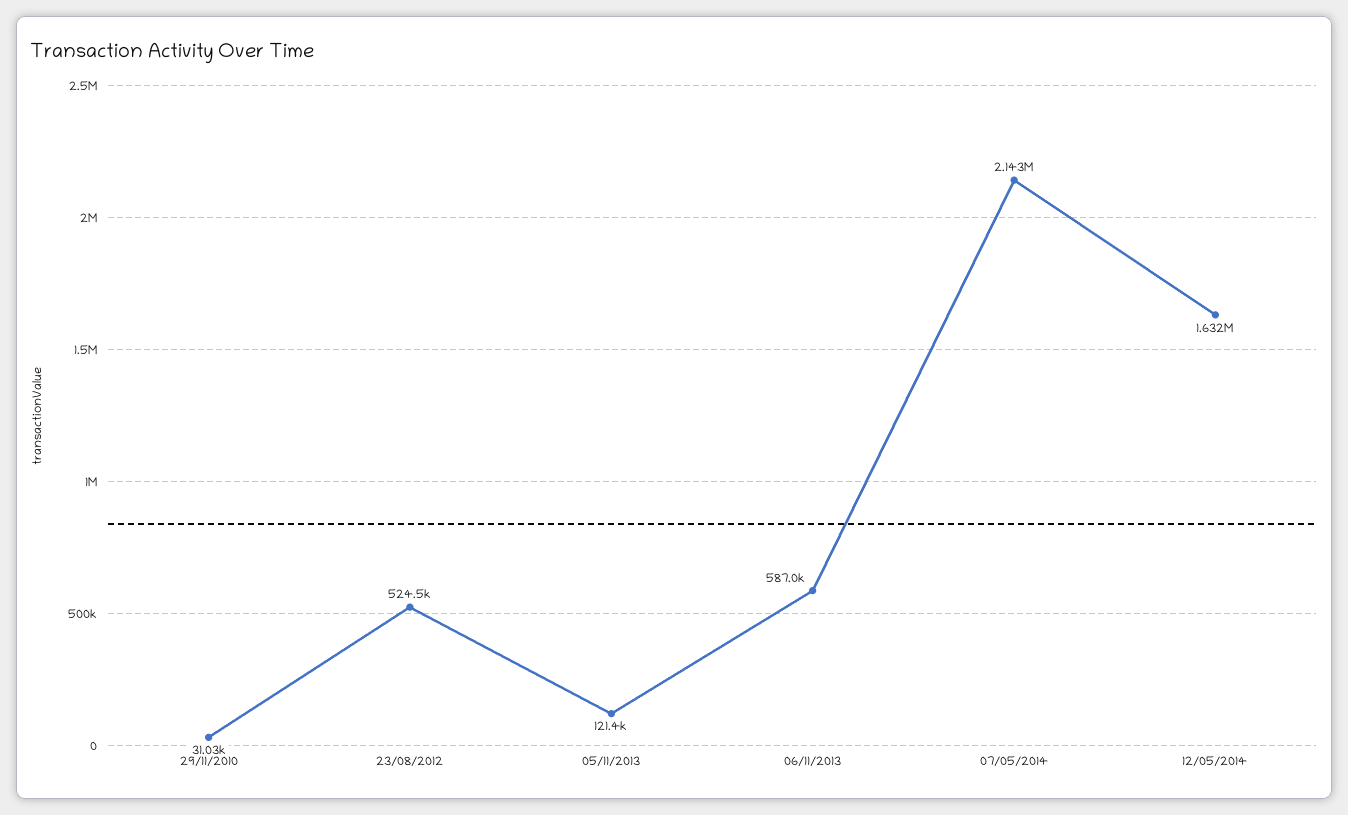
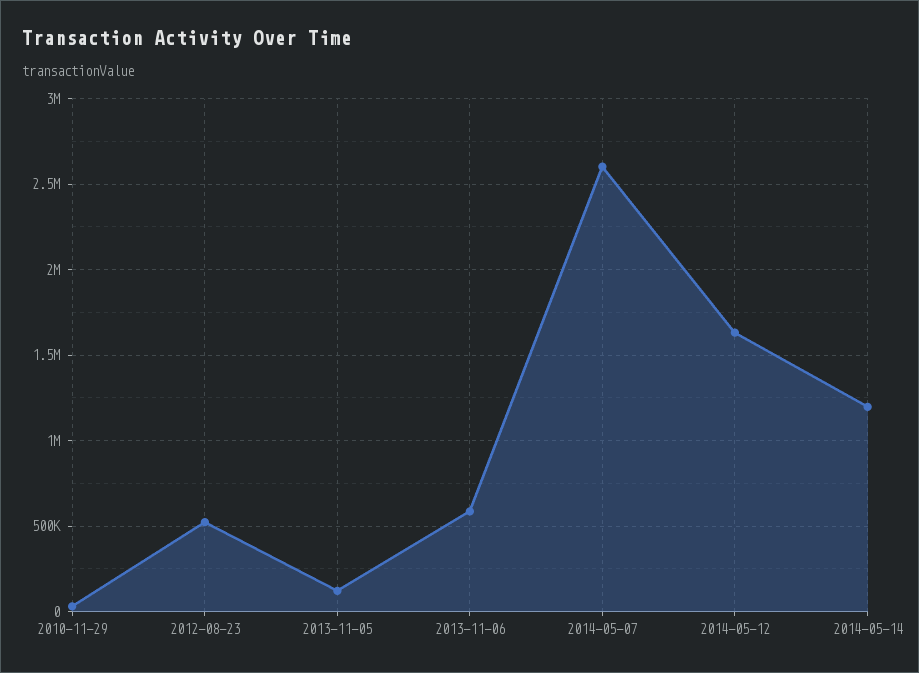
07/05/2014: 2143000 -> 2600000
2014-05-14: none -> 1200000

